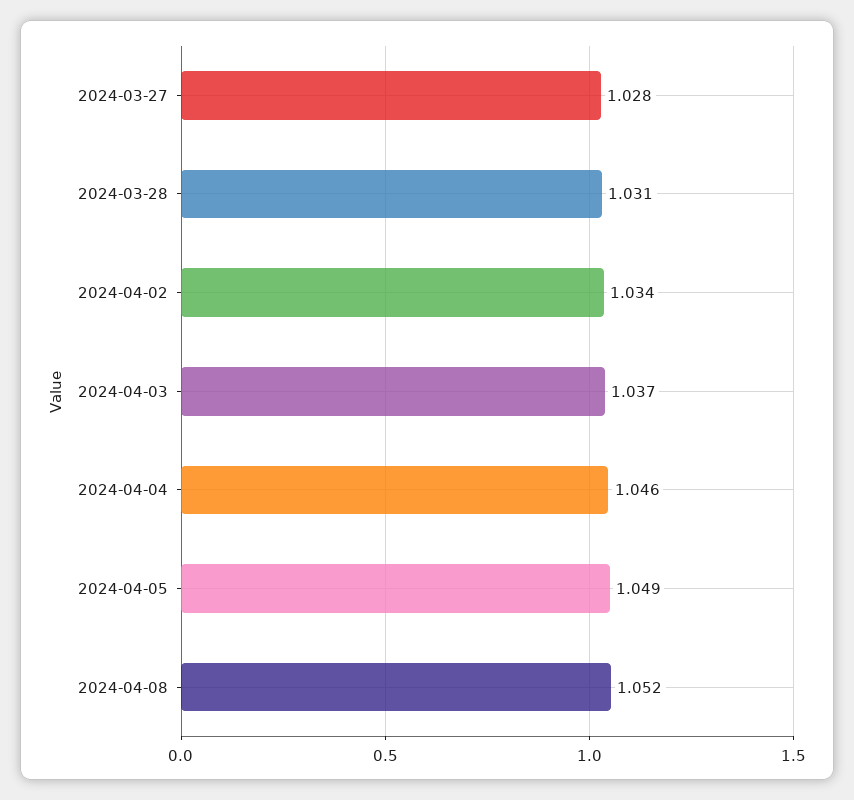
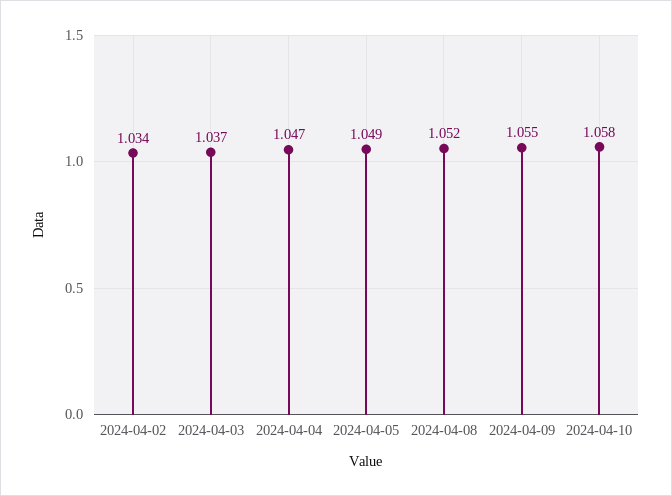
2024-03-27: 1.028 -> none
2024-03-28: 1.031 -> none
2024-04-04: 1.046 -> 1.047
2024-04-09: none -> 1.055
2024-04-10: none -> 1.058

